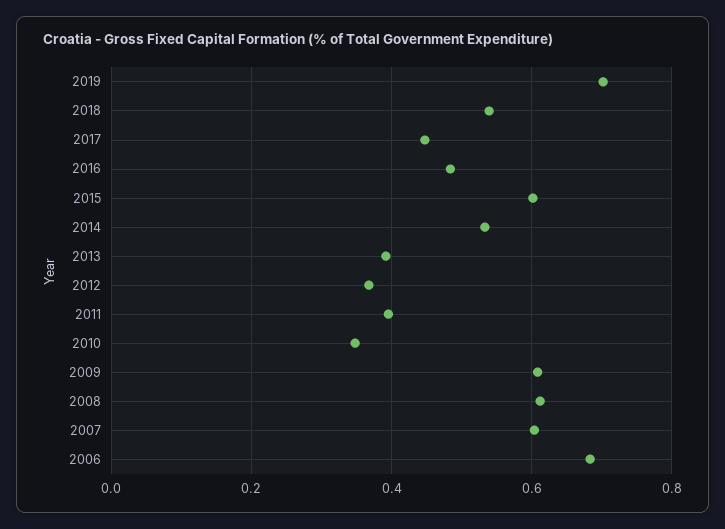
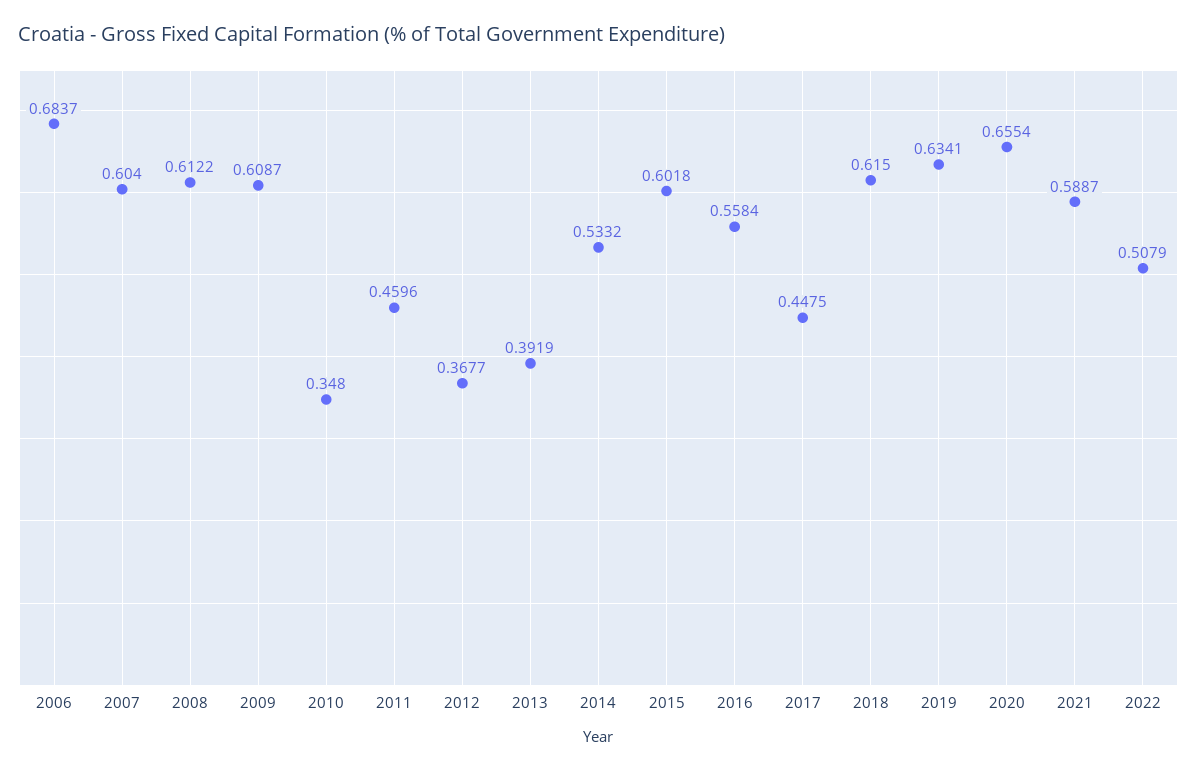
2019: 0.7 -> 0.6341
2018: 0.54 -> 0.615
2016: 0.48 -> 0.5584
2011: 0.4 -> 0.4596
2020: none -> 0.6554
2021: none -> 0.5887
2022: none -> 0.5079

